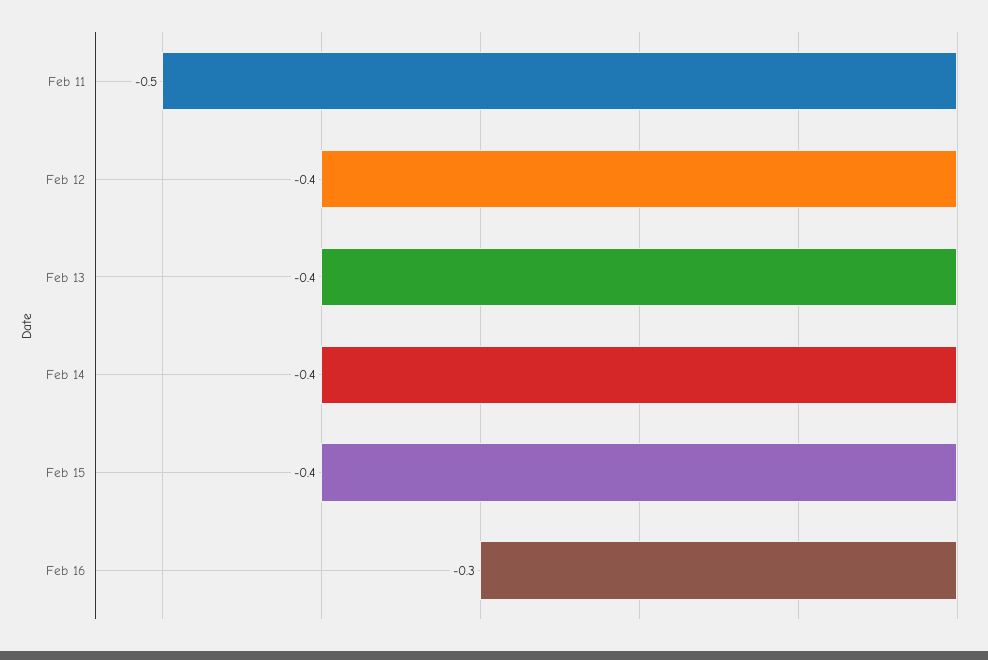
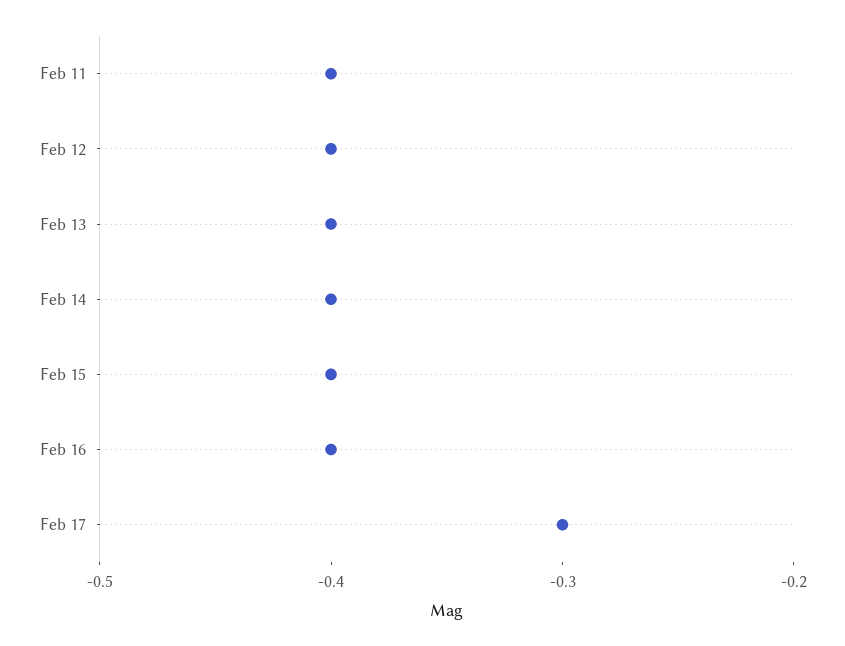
Feb 11: -0.5 -> -0.4
Feb 16: -0.3 -> -0.4
Feb 17: none -> -0.3

